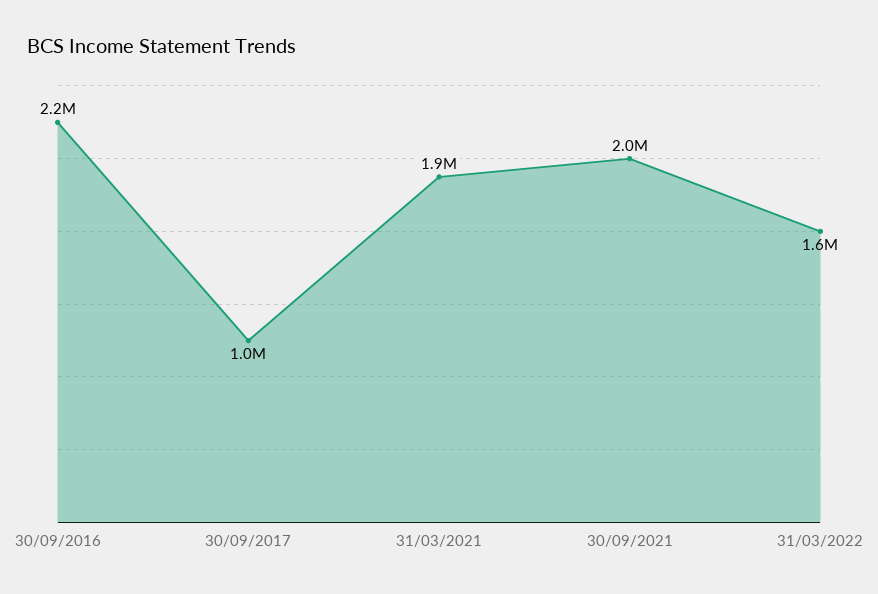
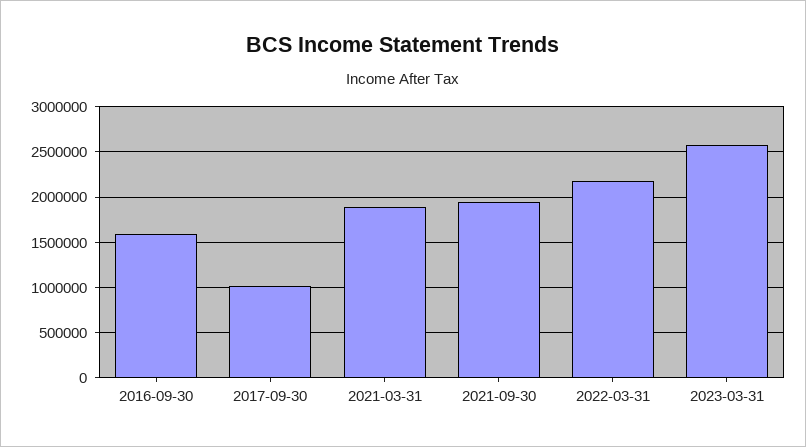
30/09/2016: 2200000 -> 1600000
31/03/2022: 1600000 -> 2200000
2023-03-31: none -> 2600000

